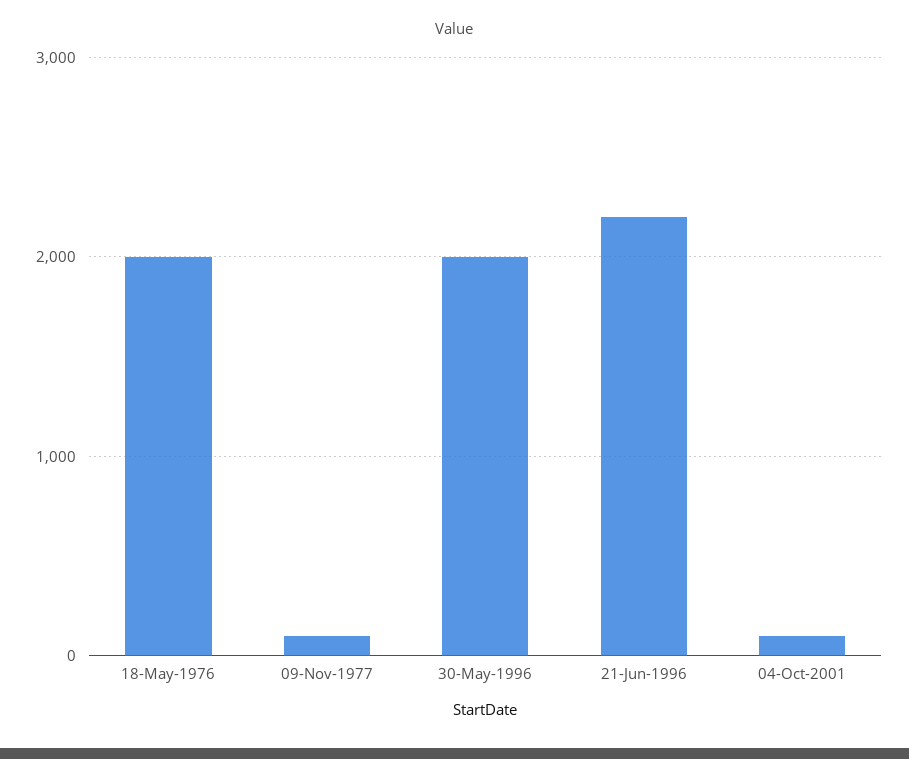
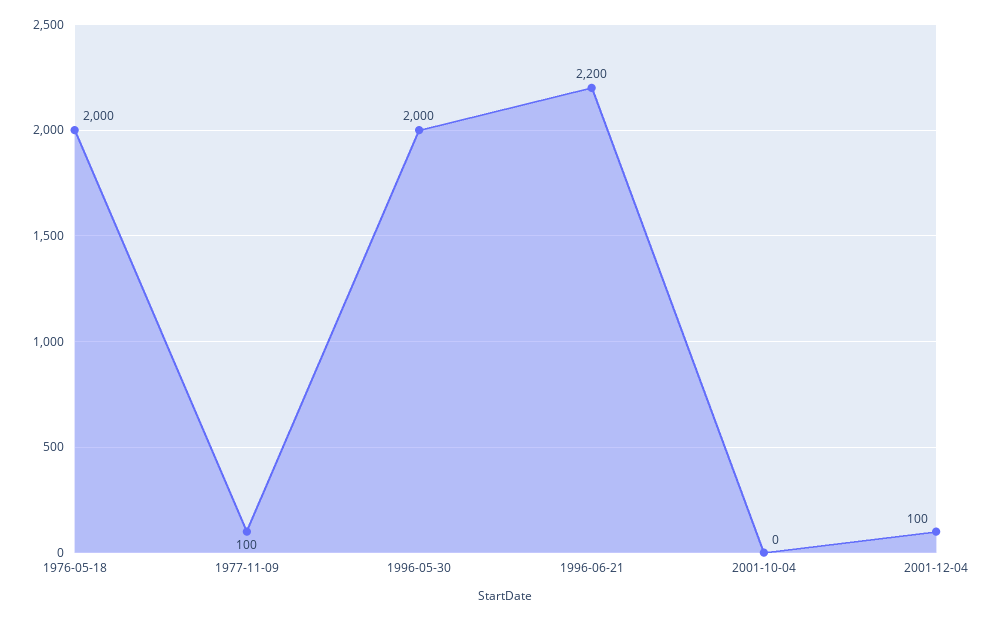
04-Oct-2001: 100 -> 0
2001-12-04: none -> 100

